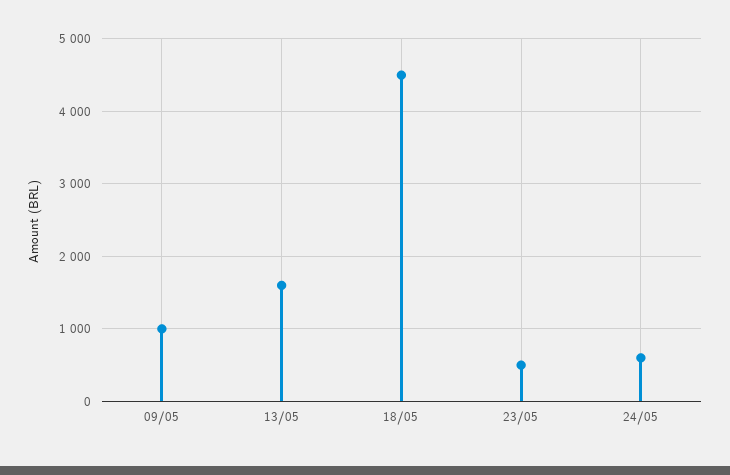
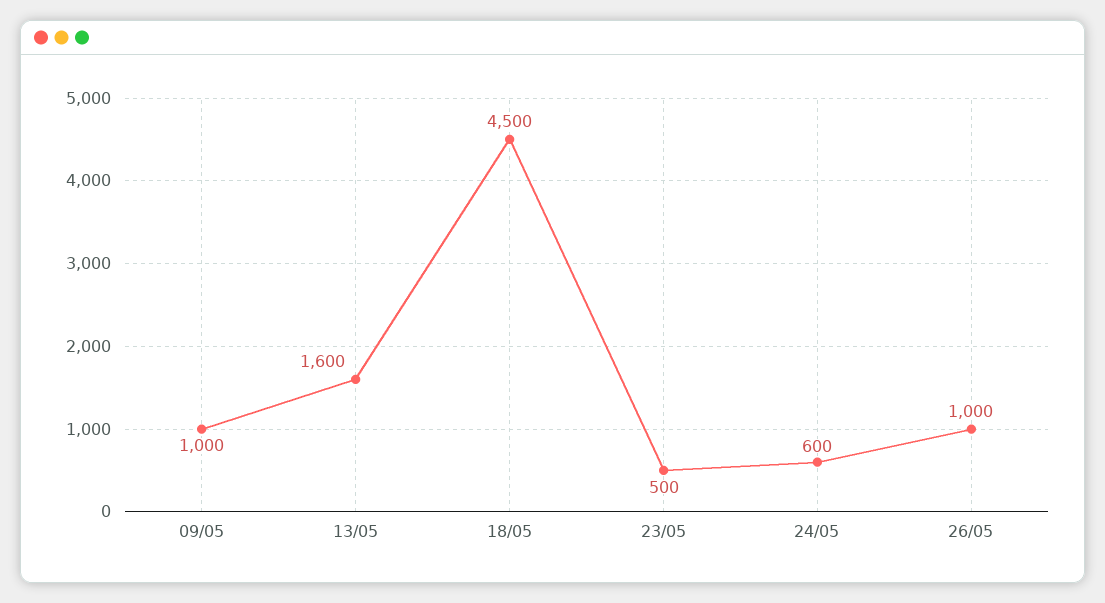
26/05: none -> 1000

